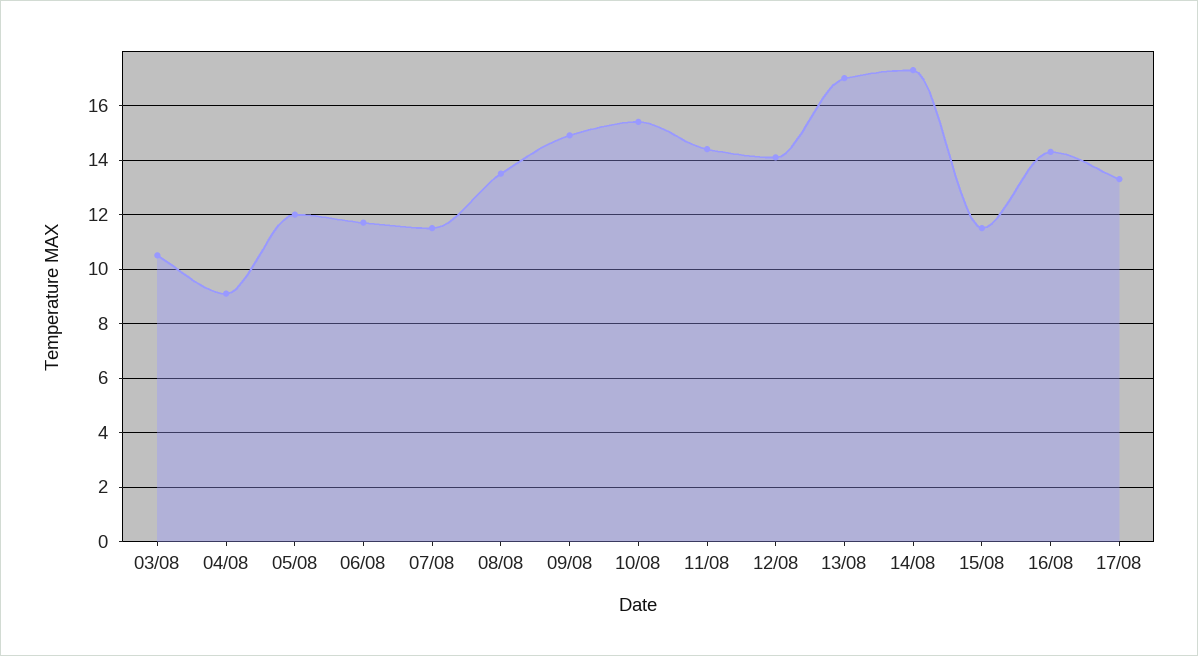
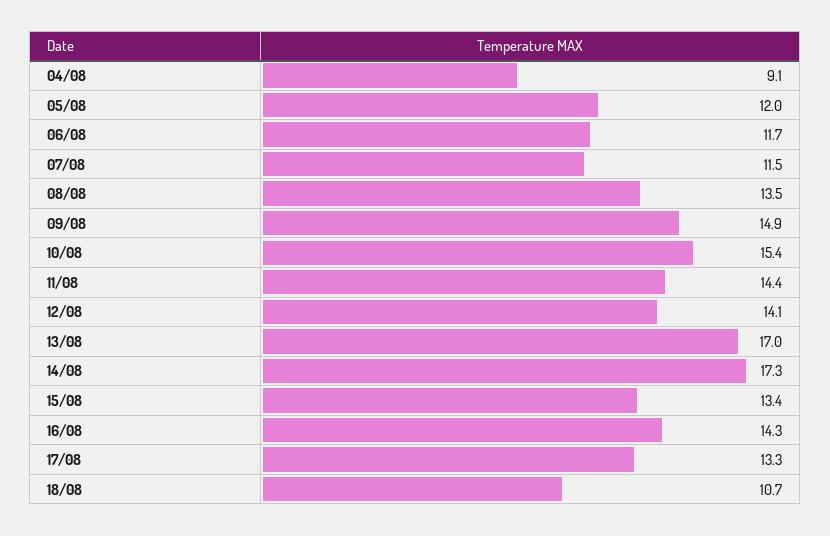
03/08: 10.5 -> none
15/08: 11.5 -> 13.4
18/08: none -> 10.7

